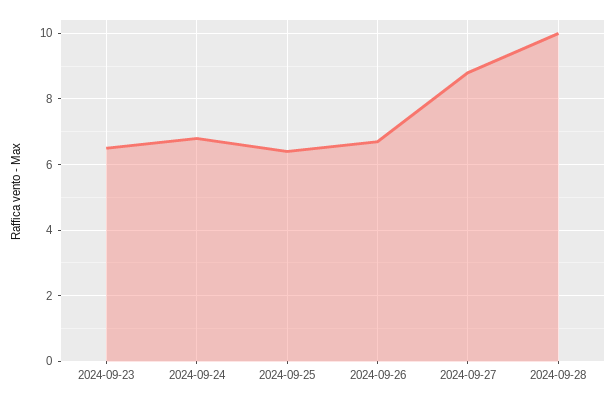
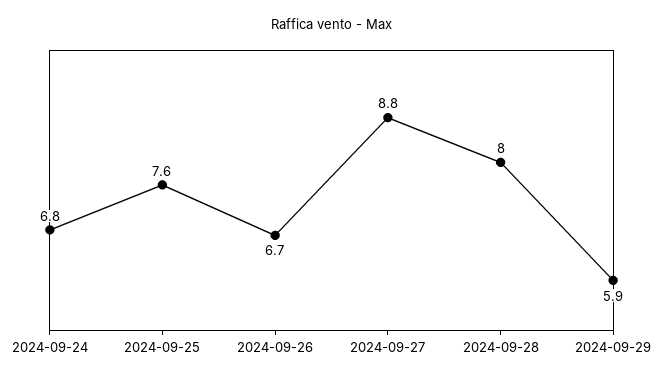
2024-09-23: 6.5 -> none
2024-09-25: 6.5 -> 7.6
2024-09-28: 10 -> 8
2024-09-29: none -> 5.9

